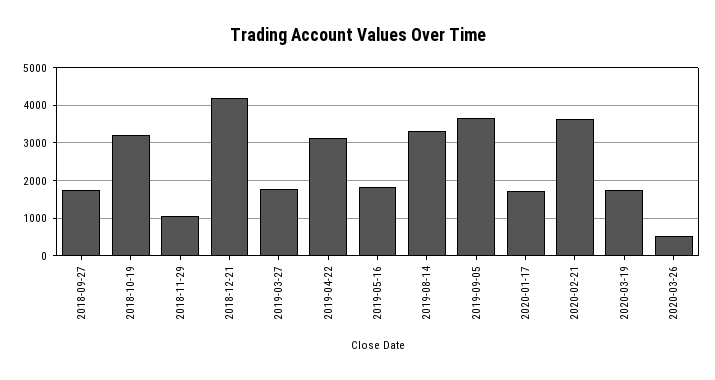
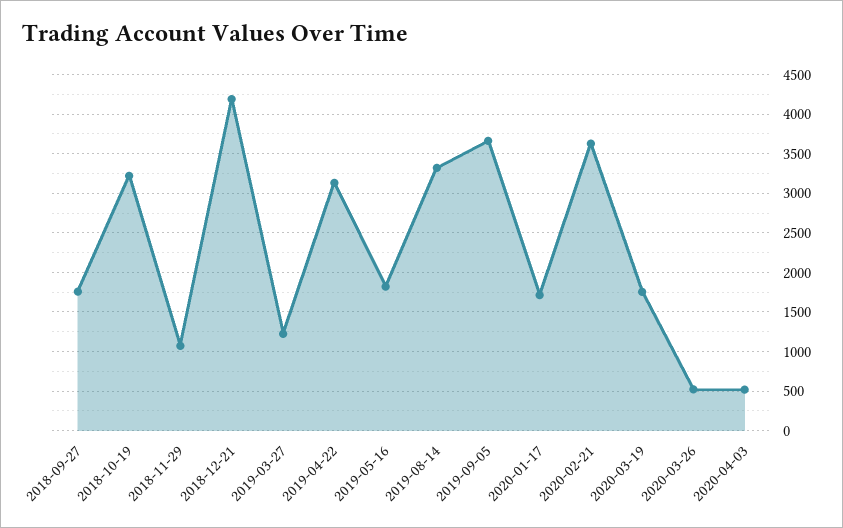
2019-03-27: 1800 -> 1200
2020-04-03: none -> 500

